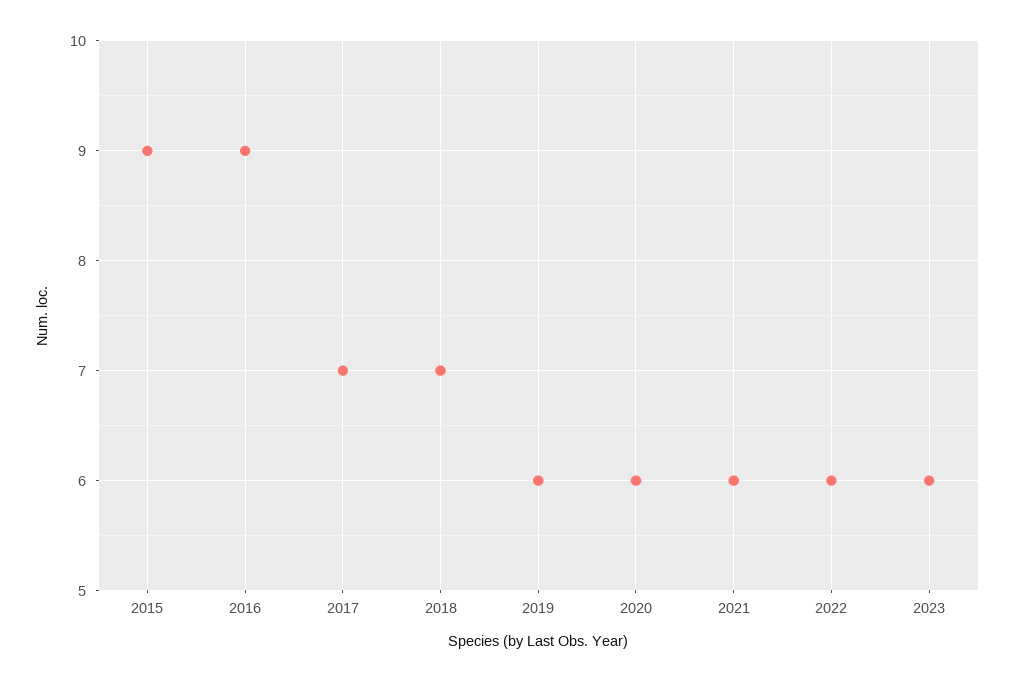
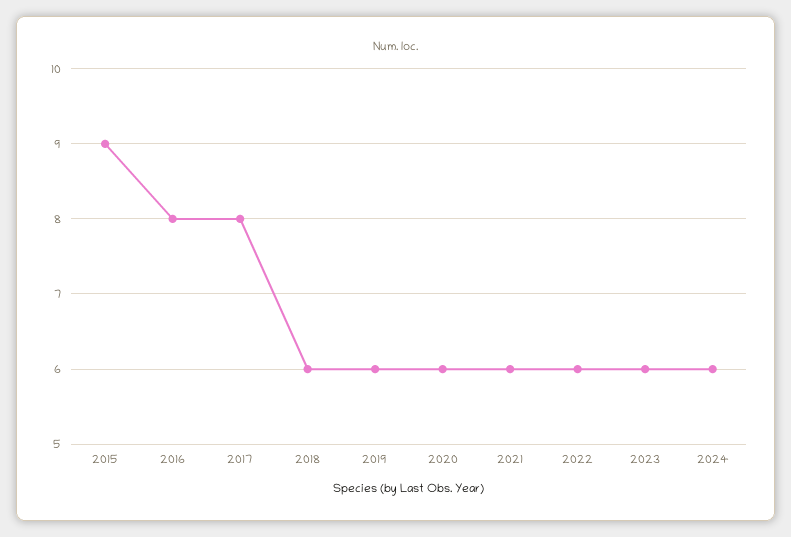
2016: 9 -> 8
2017: 7 -> 8
2018: 7 -> 6
2024: none -> 6

